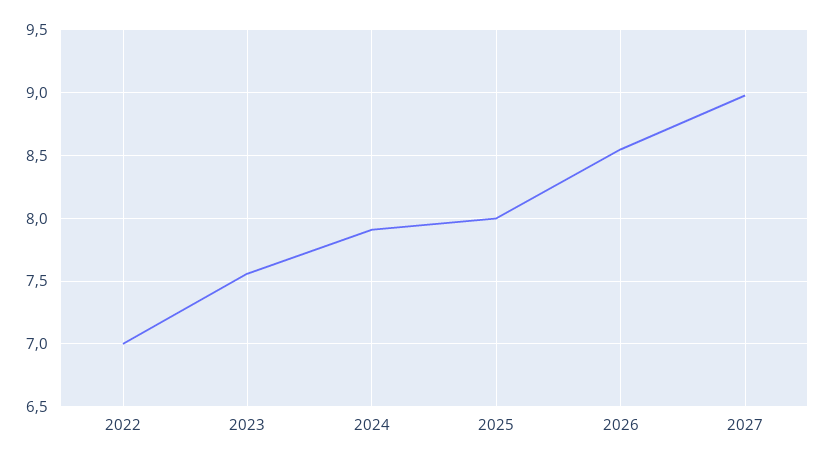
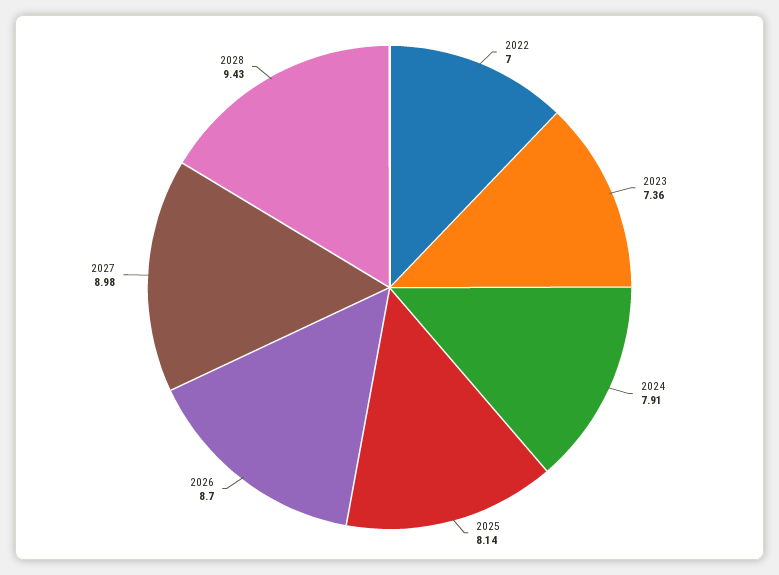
2023: 7.55 -> 7.36
2025: 8 -> 8.14
2026: 8.55 -> 8.7
2028: none -> 9.43

